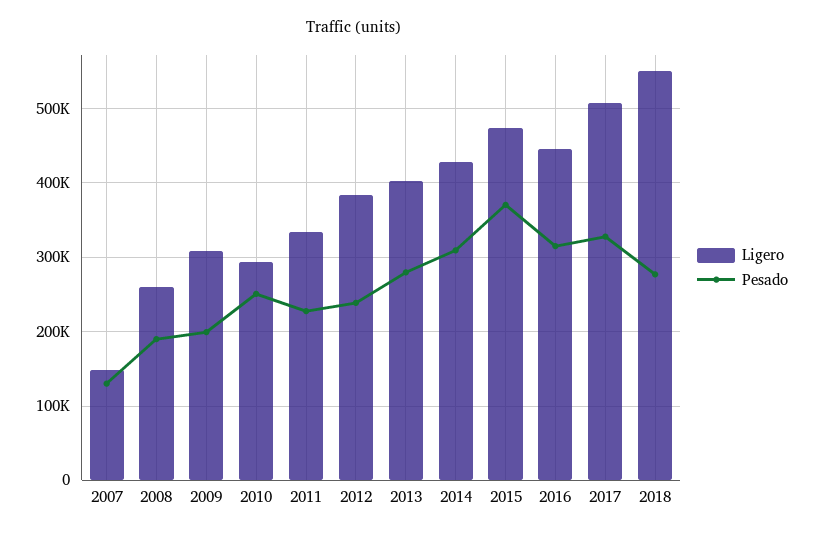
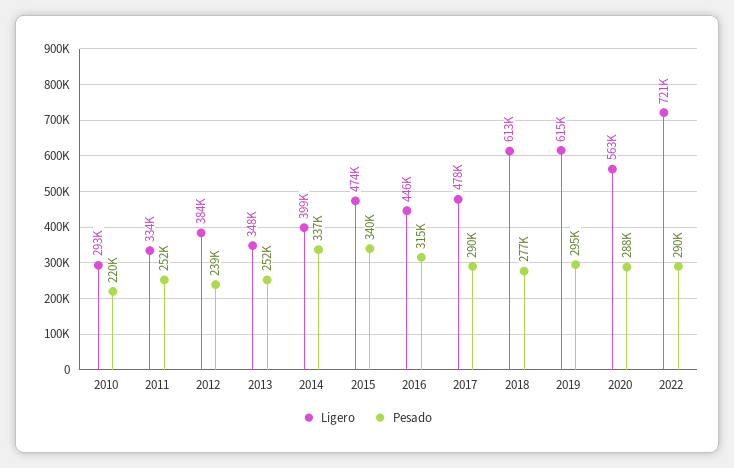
Ligero, 2007: 150000 -> none
Pesado, 2007: 130000 -> none
Ligero, 2008: 260000 -> none
Pesado, 2008: 190000 -> none
Ligero, 2009: 310000 -> none
Pesado, 2009: 200000 -> none
Pesado, 2010: 250000 -> 220000
Pesado, 2011: 230000 -> 252000
Ligero, 2013: 400000 -> 348000
Pesado, 2013: 280000 -> 252000
Ligero, 2014: 430000 -> 399000
Pesado, 2014: 310000 -> 337000
Pesado, 2015: 370000 -> 340000
Ligero, 2017: 510000 -> 478000
Pesado, 2017: 330000 -> 290000
Ligero, 2018: 550000 -> 613000
Ligero, 2019: none -> 615000
Pesado, 2019: none -> 295000
Ligero, 2020: none -> 563000
Pesado, 2020: none -> 288000
Ligero, 2022: none -> 721000
Pesado, 2022: none -> 290000

